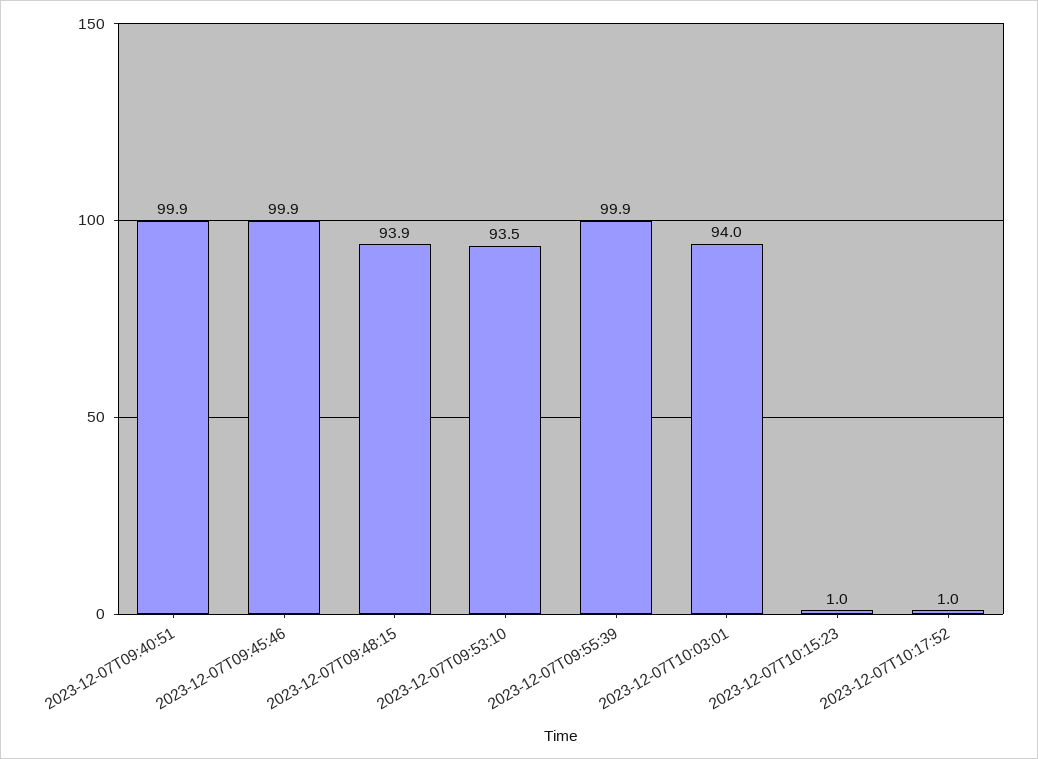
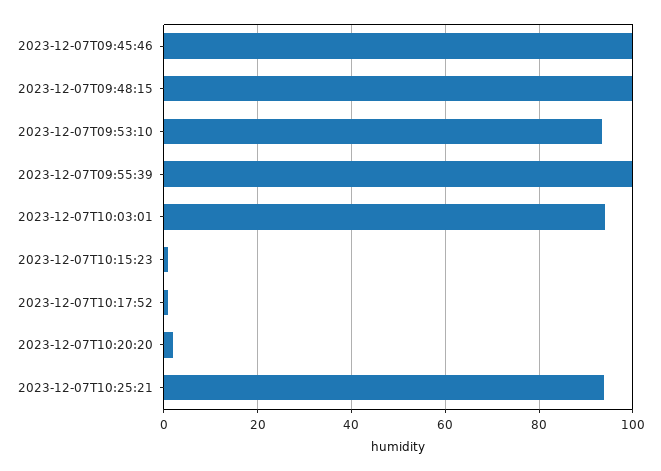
2023-12-07T09:40:51: 99.9 -> none
2023-12-07T09:48:15: 93.9 -> 100
2023-12-07T10:20:20: none -> 2
2023-12-07T10:25:21: none -> 94

